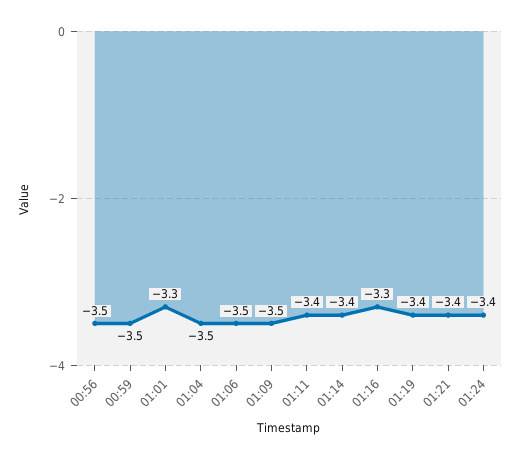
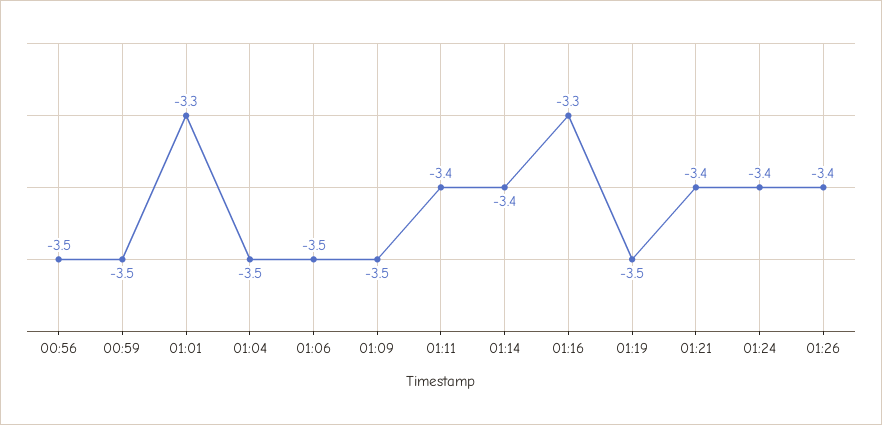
01:19: -3.4 -> -3.5
01:26: none -> -3.4

